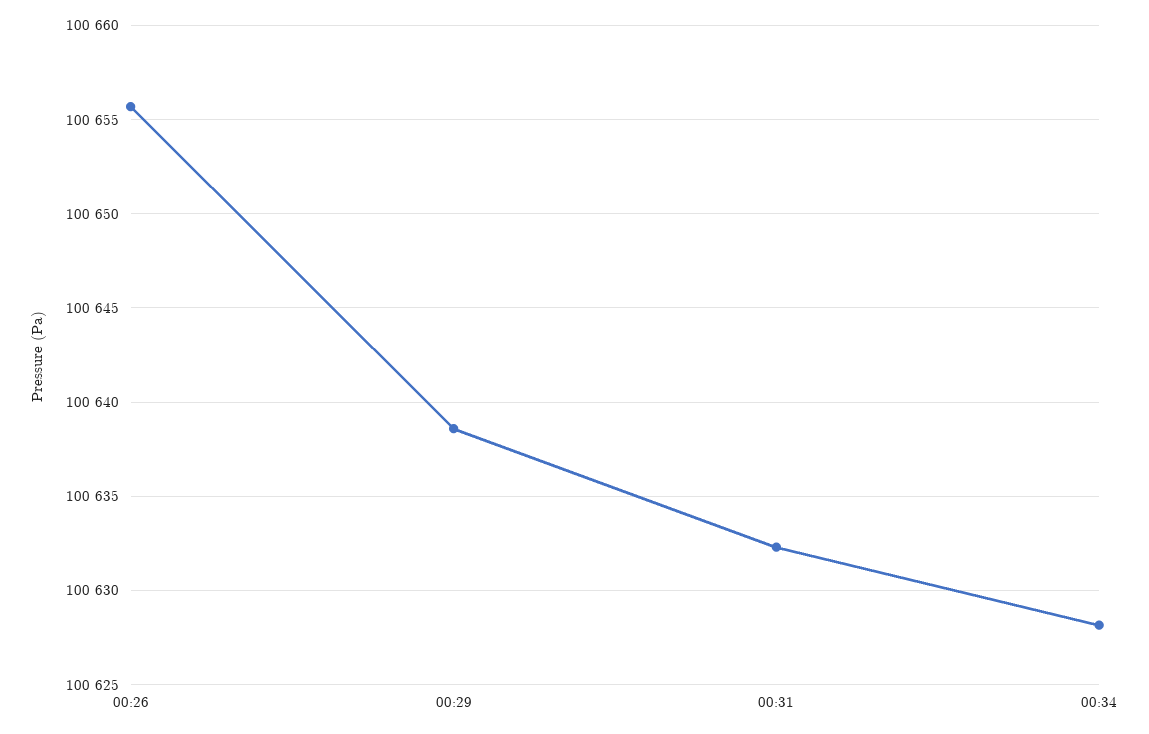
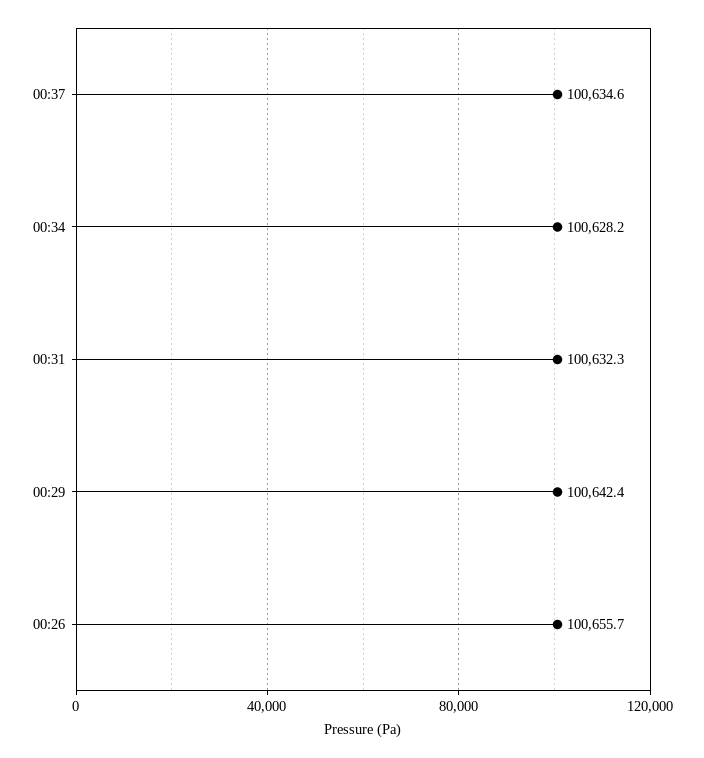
00:29: 100638.5 -> 100642.4
00:37: none -> 100634.6

